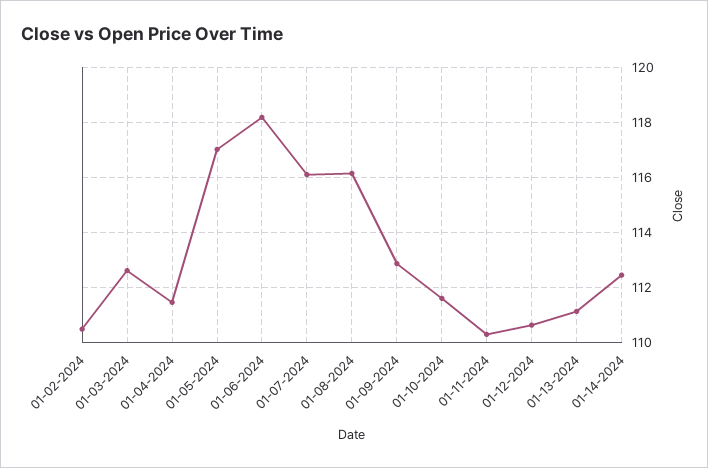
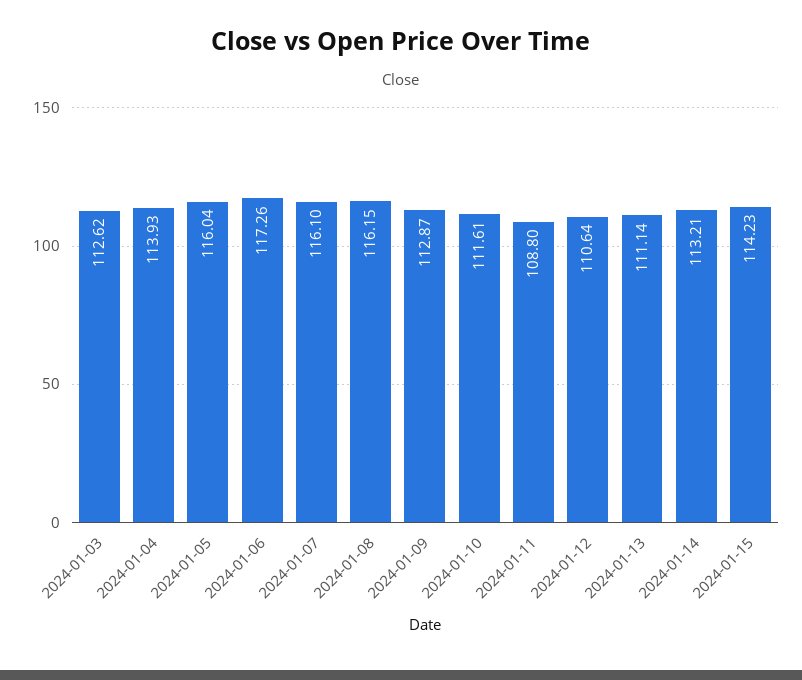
01-02-2024: 110.5 -> none
01-04-2024: 111.5 -> 113.93
01-05-2024: 117 -> 116.04
01-06-2024: 118.25 -> 117.26
01-11-2024: 110.25 -> 108.8
01-14-2024: 112.5 -> 113.21
2024-01-15: none -> 114.23

